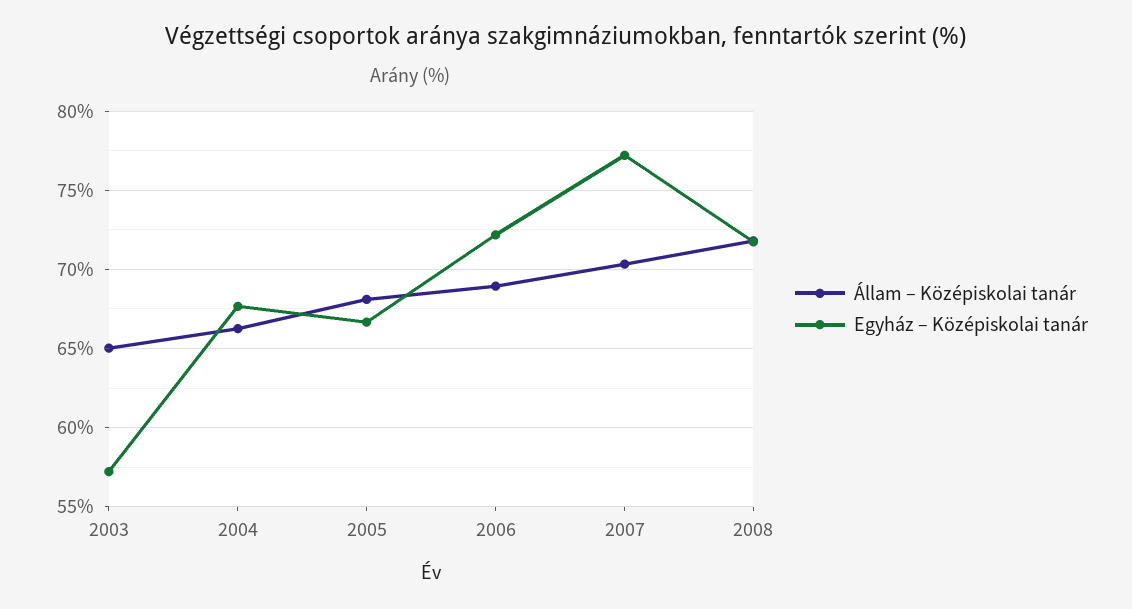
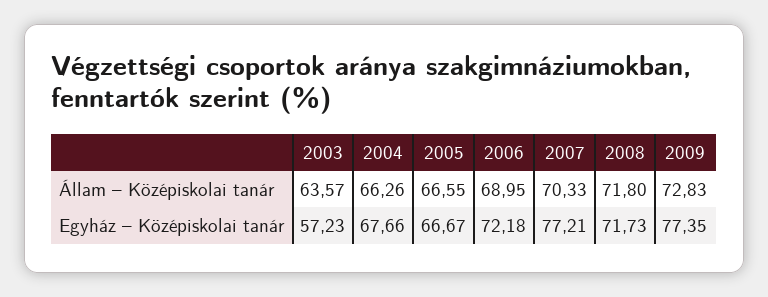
Állam – Középiskolai tanár, 2003: 65 -> 63.57
Állam – Középiskolai tanár, 2005: 68 -> 66.55
Állam – Középiskolai tanár, 2009: none -> 72.83
Egyház – Középiskolai tanár, 2009: none -> 77.35

